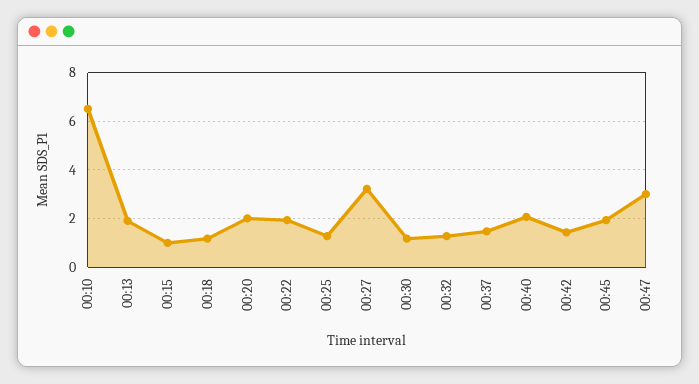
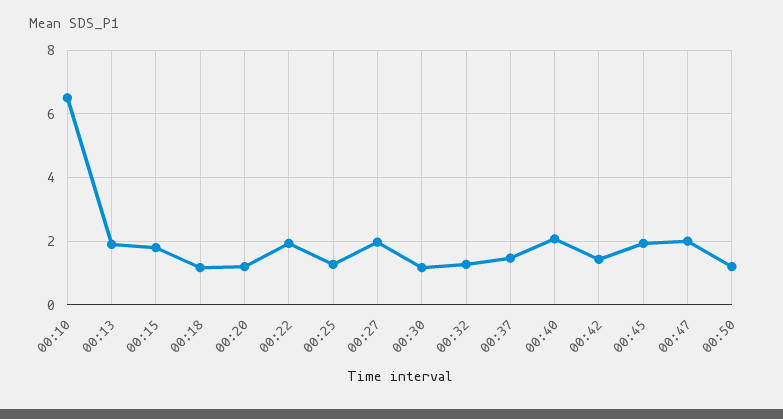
00:15: 1 -> 1.8
00:20: 2 -> 1.2
00:27: 3.25 -> 2
00:47: 3 -> 2
00:50: none -> 1.2

